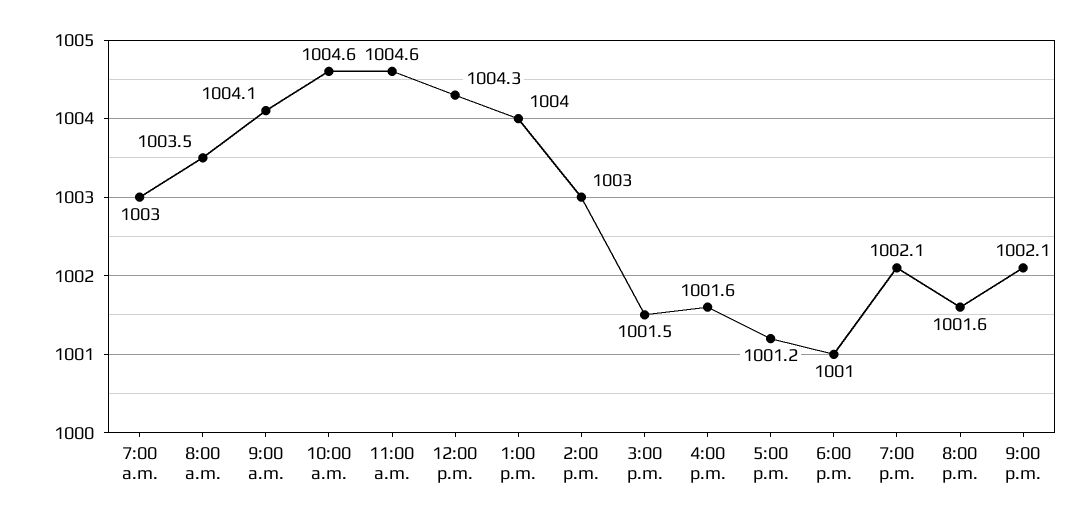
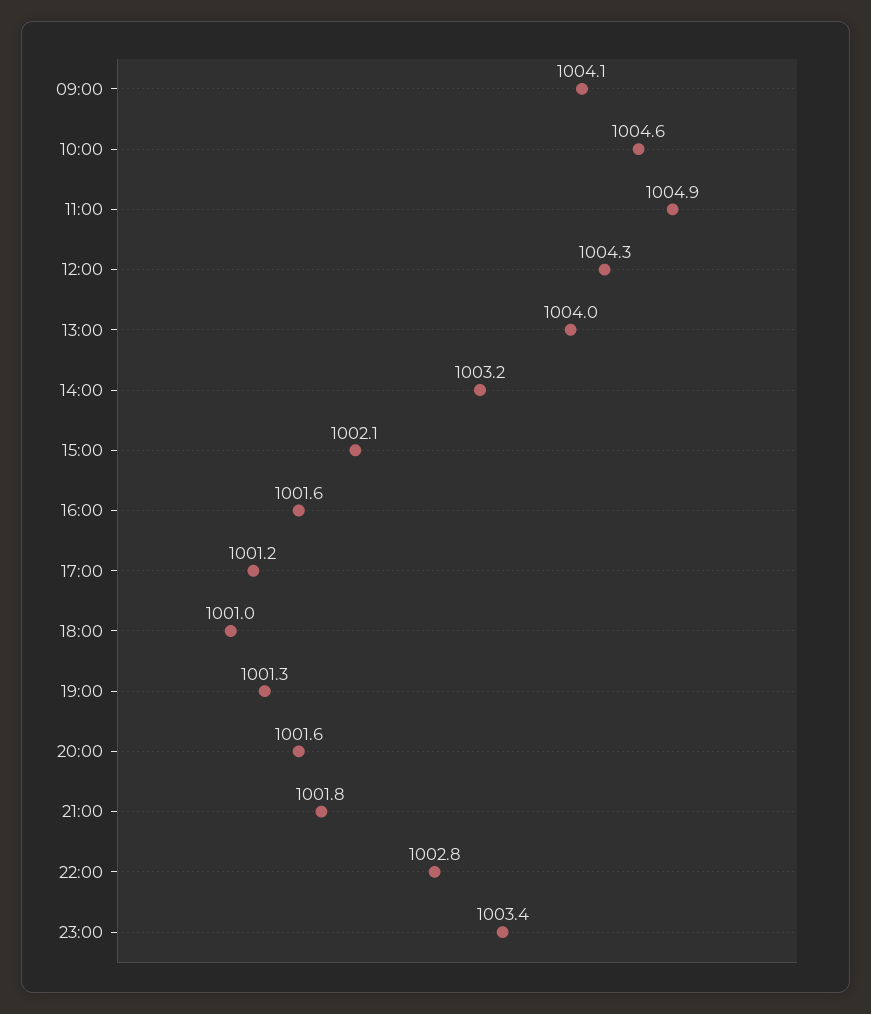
7:00 a.m.: 1003 -> none
8:00 a.m.: 1003.5 -> none
11:00 a.m.: 1004.6 -> 1004.9
2:00 p.m.: 1003 -> 1003.2
3:00 p.m.: 1001.5 -> 1002.1
7:00 p.m.: 1002.1 -> 1001.3
9:00 p.m.: 1002.1 -> 1001.8
22:00: none -> 1002.8
23:00: none -> 1003.4

